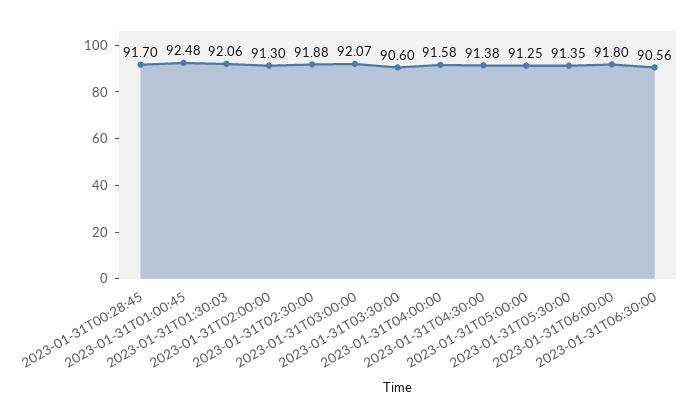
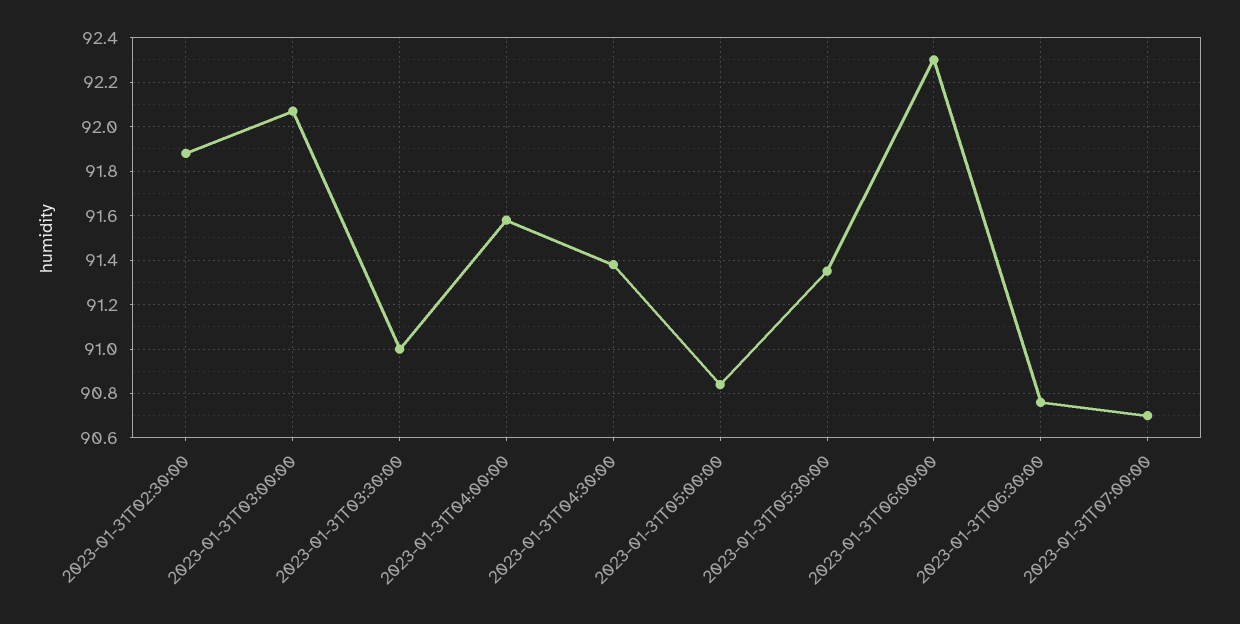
2023-01-31T00:28:45: 91.7 -> none
2023-01-31T01:00:45: 92.48 -> none
2023-01-31T01:30:03: 92.06 -> none
2023-01-31T02:00:00: 91.3 -> none
2023-01-31T03:30:00: 90.6 -> 91
2023-01-31T05:00:00: 91.25 -> 90.85
2023-01-31T06:00:00: 91.8 -> 92.3
2023-01-31T06:30:00: 90.56 -> 90.75
2023-01-31T07:00:00: none -> 90.7

